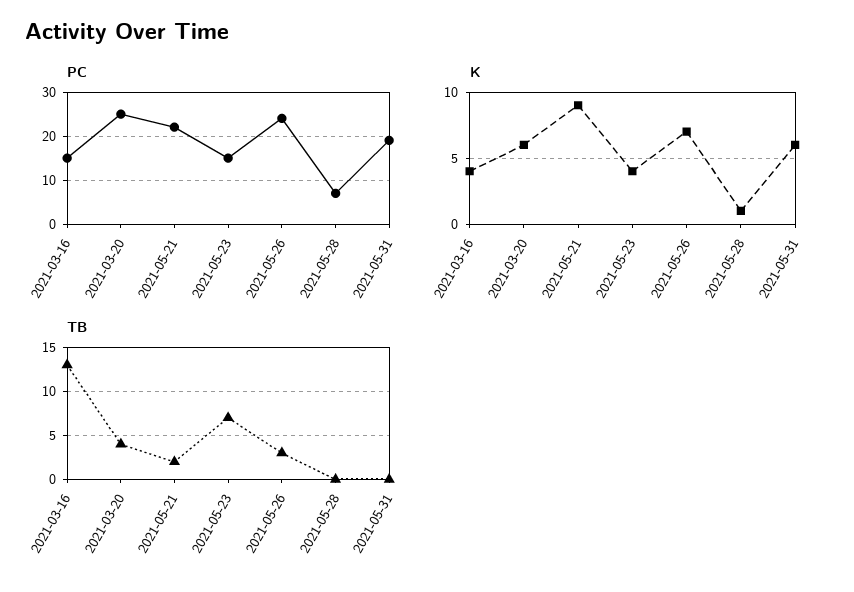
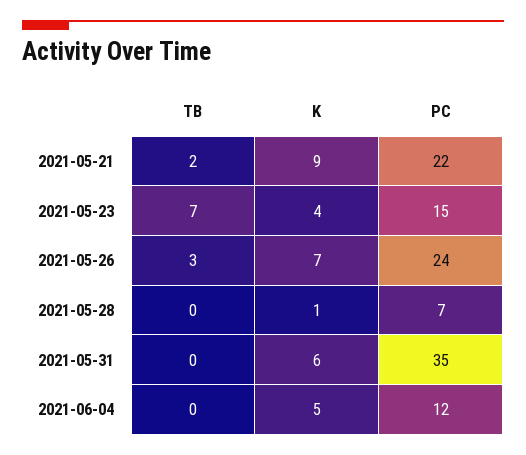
PC, 2021-03-16: 15 -> none
PC, 2021-03-20: 25 -> none
PC, 2021-05-31: 20 -> 35
K, 2021-03-16: 4 -> none
K, 2021-03-20: 6 -> none
TB, 2021-03-16: 13 -> none
TB, 2021-03-20: 4 -> none
TB, 2021-06-04: none -> 0
K, 2021-06-04: none -> 5
PC, 2021-06-04: none -> 12

